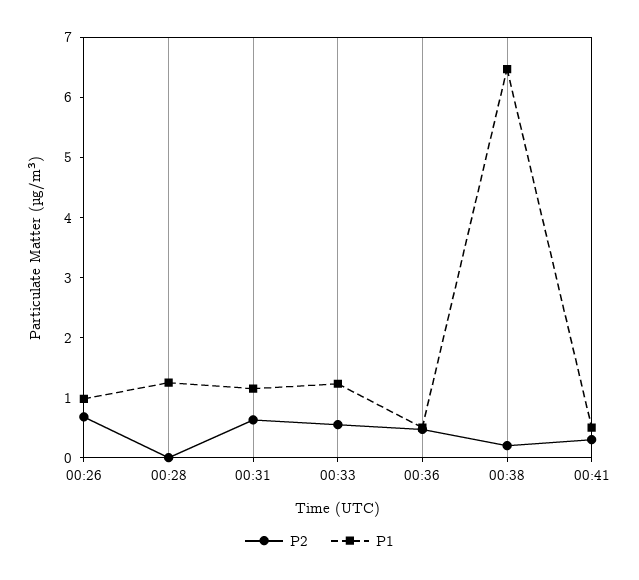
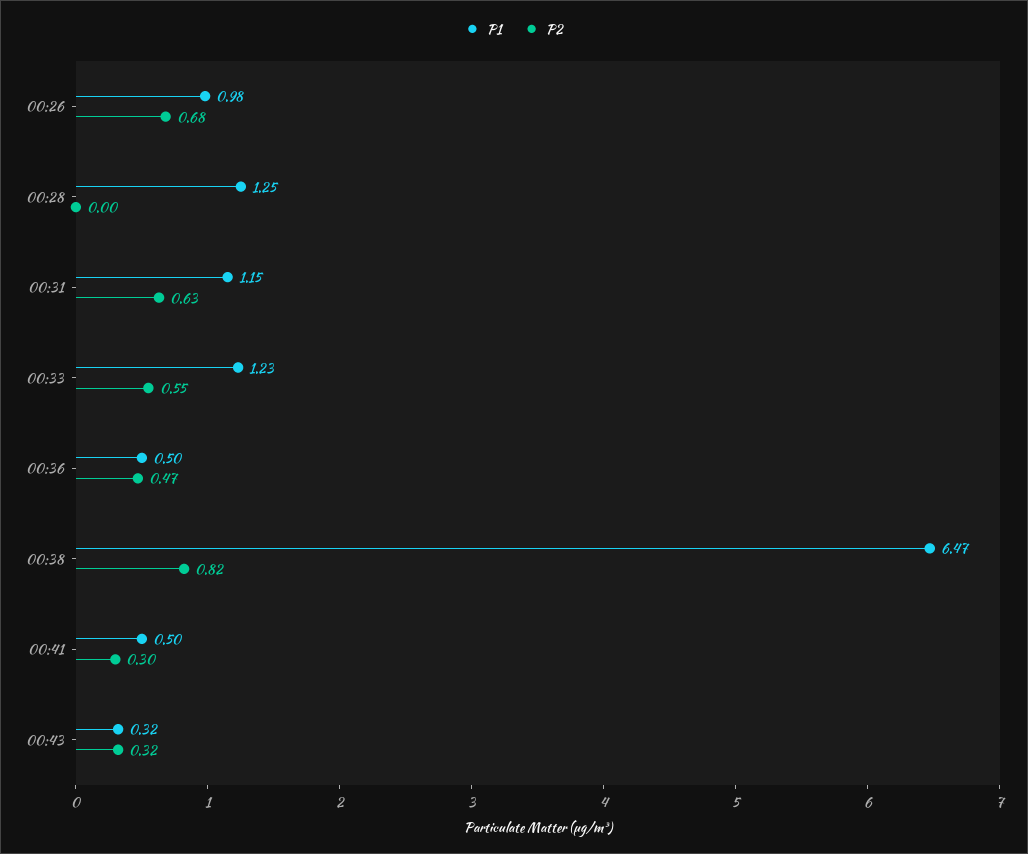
P2, 00:38: 0.2 -> 0.82
P1, 00:43: none -> 0.32
P2, 00:43: none -> 0.32

